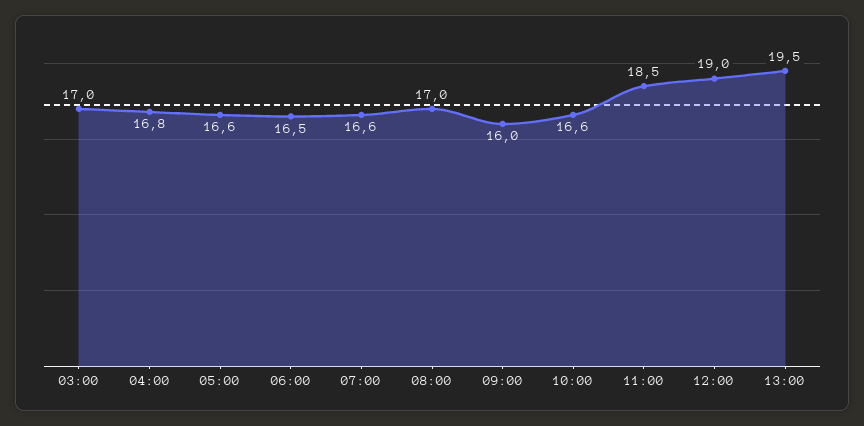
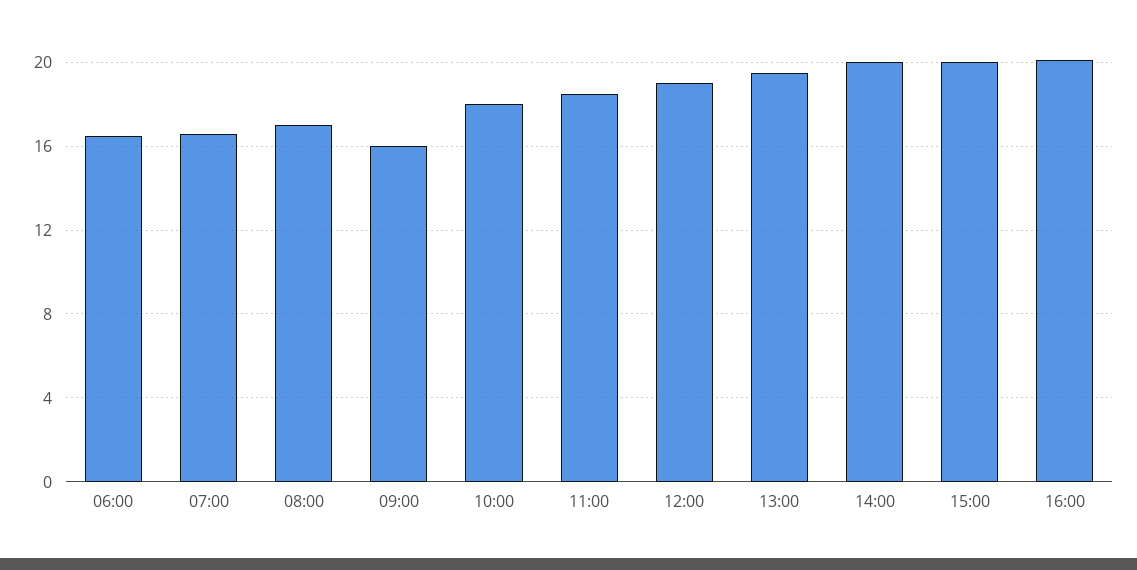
03:00: 17 -> none
04:00: 16.8 -> none
05:00: 16.6 -> none
10:00: 16.6 -> 18
14:00: none -> 20
15:00: none -> 20
16:00: none -> 20

